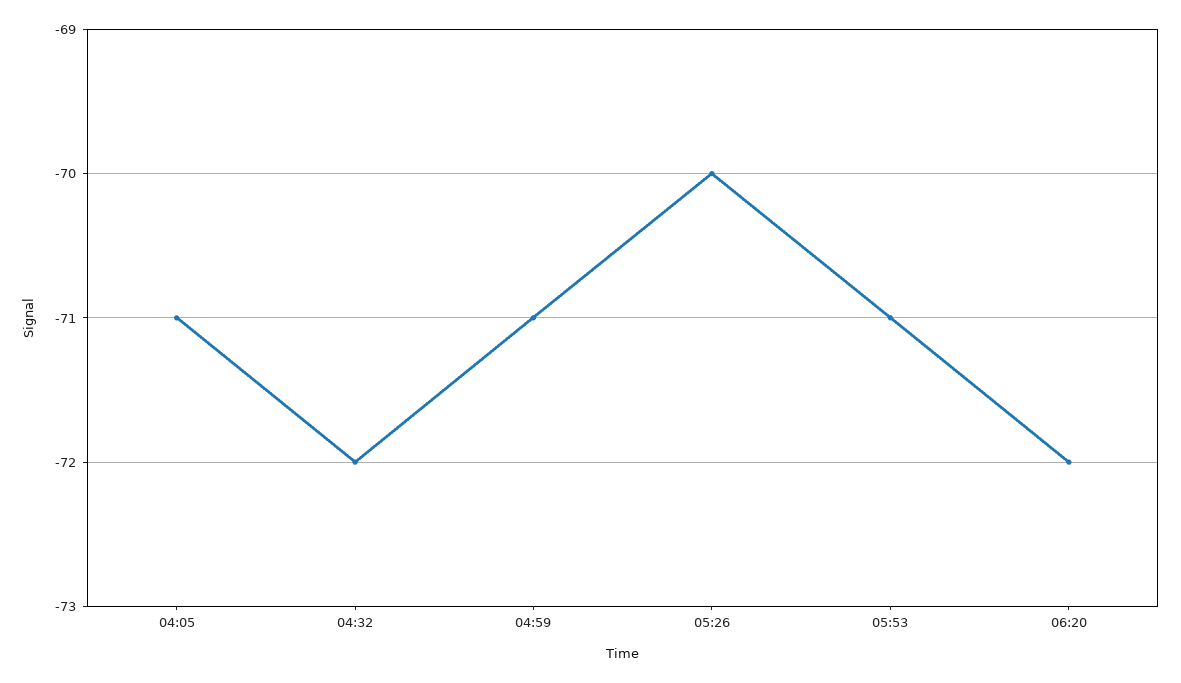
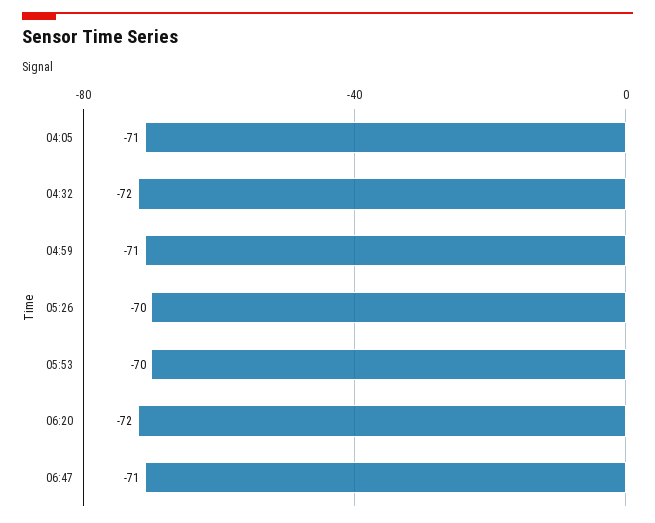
05:53: -71 -> -70
06:47: none -> -71

